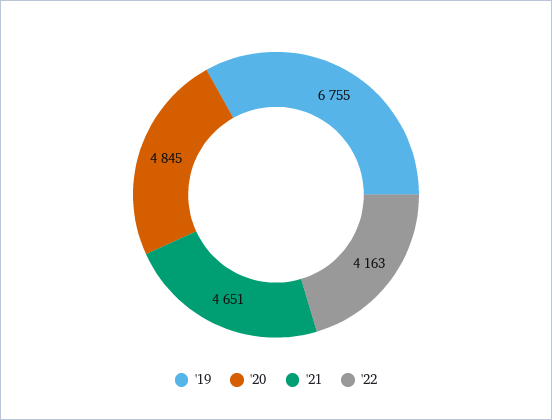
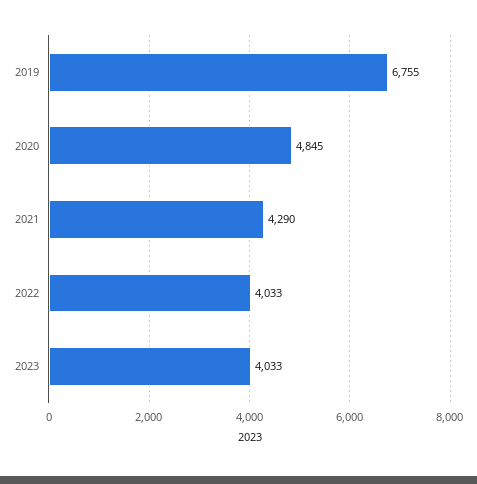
'21: 4651 -> 4290
'22: 4163 -> 4033
2023: none -> 4033

